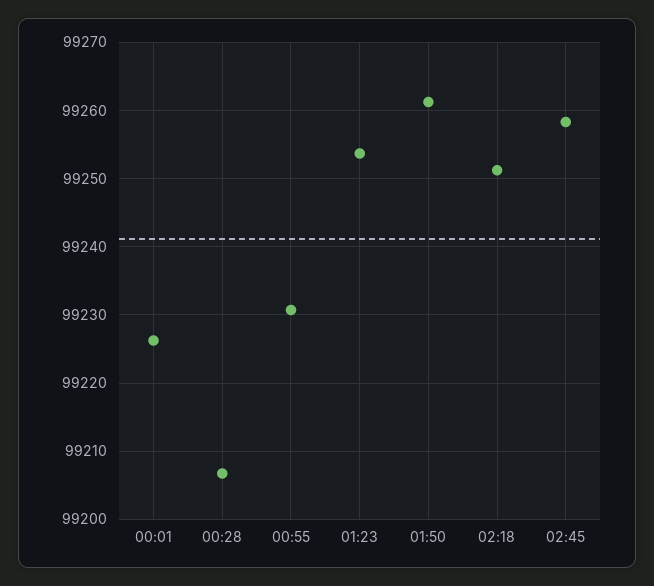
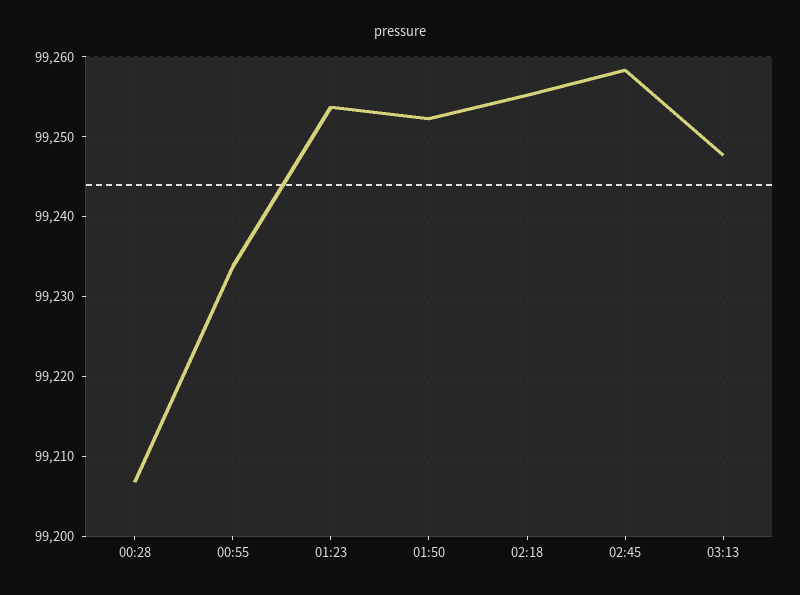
00:01: 99226 -> none
00:55: 99231 -> 99234
01:50: 99261 -> 99252
02:18: 99251 -> 99255
03:13: none -> 99248

